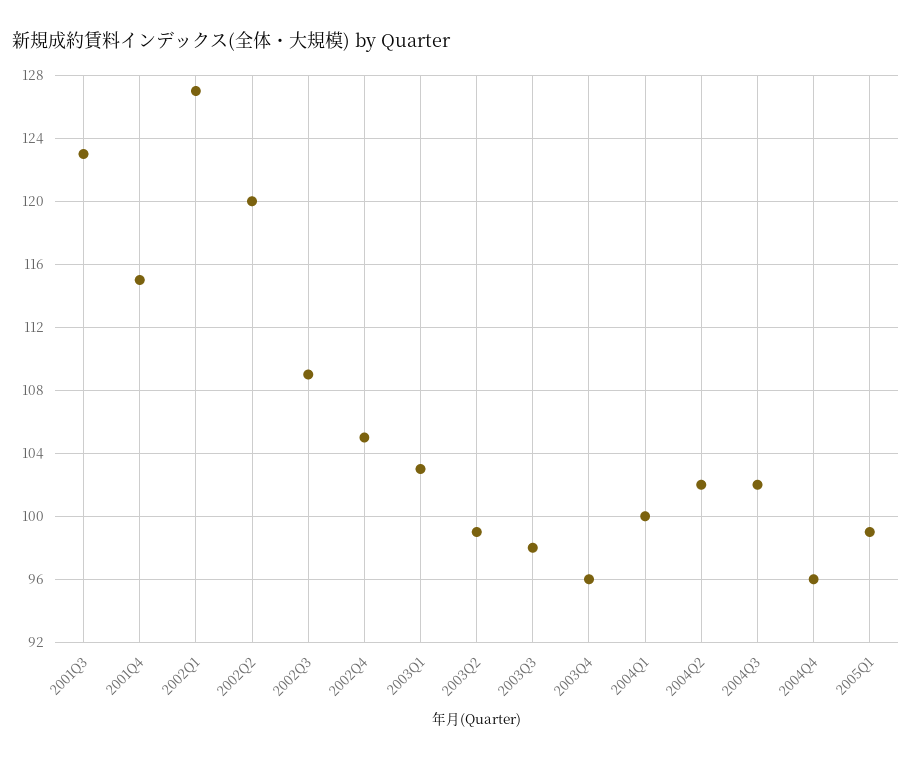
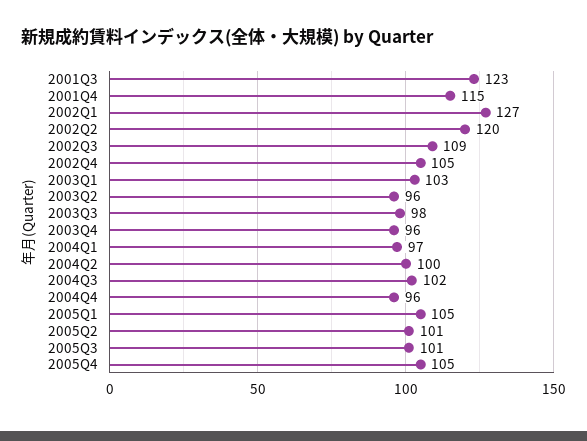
2003Q2: 99 -> 96
2004Q1: 100 -> 97
2004Q2: 102 -> 100
2005Q1: 99 -> 105
2005Q2: none -> 101
2005Q3: none -> 101
2005Q4: none -> 105

